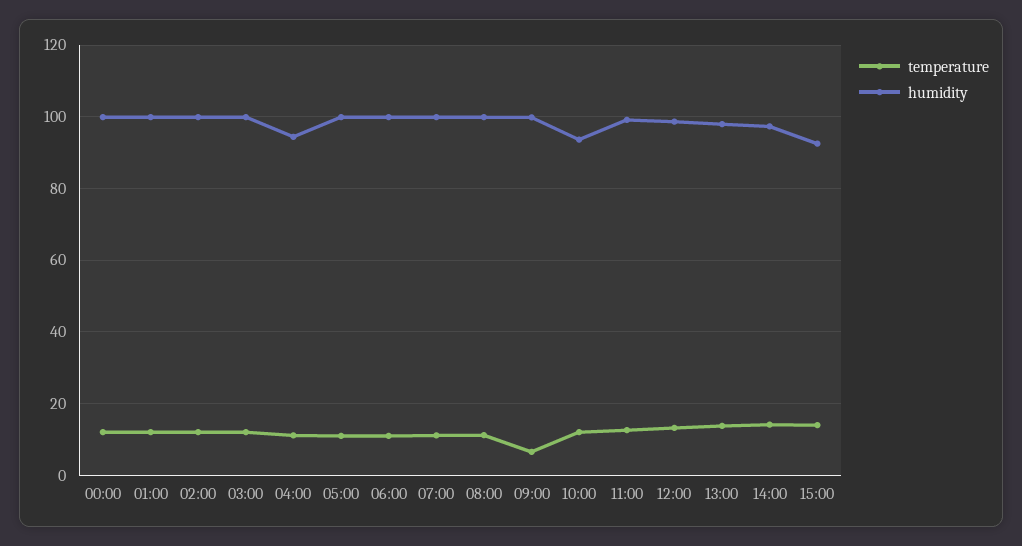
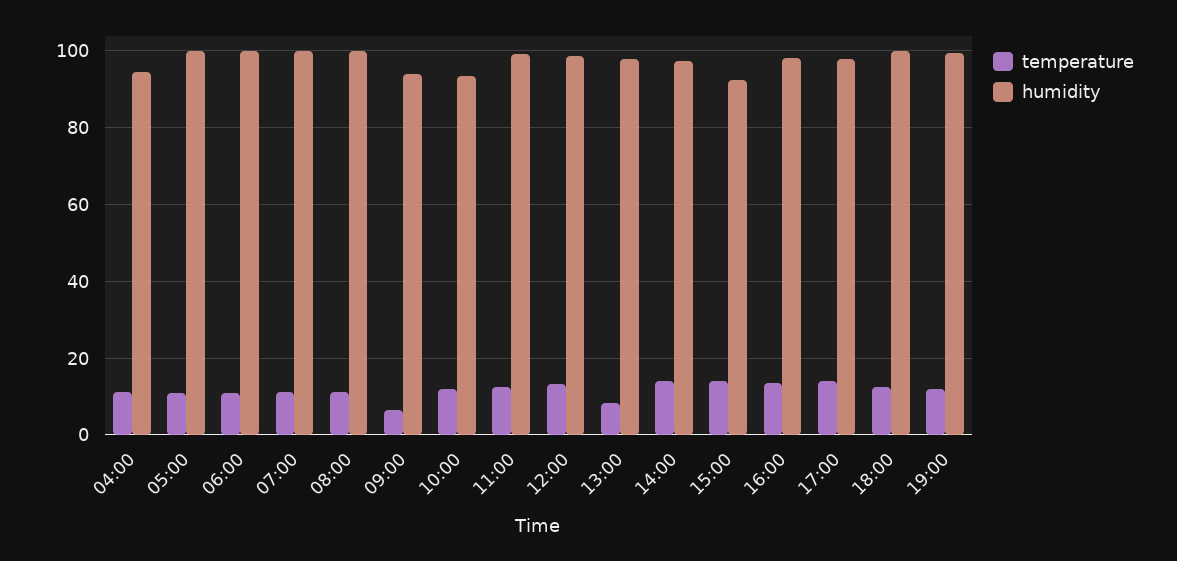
temperature, 00:00: 12 -> none
humidity, 00:00: 100 -> none
temperature, 01:00: 12 -> none
humidity, 01:00: 100 -> none
temperature, 02:00: 12 -> none
humidity, 02:00: 100 -> none
temperature, 03:00: 12 -> none
humidity, 03:00: 100 -> none
humidity, 09:00: 100 -> 94
temperature, 13:00: 14 -> 8
temperature, 16:00: none -> 14
humidity, 16:00: none -> 98
temperature, 17:00: none -> 14
humidity, 17:00: none -> 98
temperature, 18:00: none -> 12
humidity, 18:00: none -> 100
temperature, 19:00: none -> 12
humidity, 19:00: none -> 100

